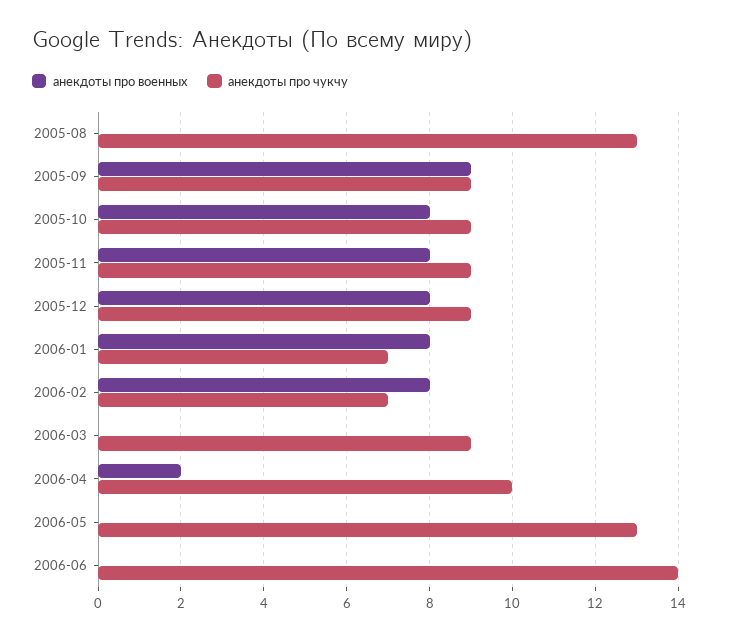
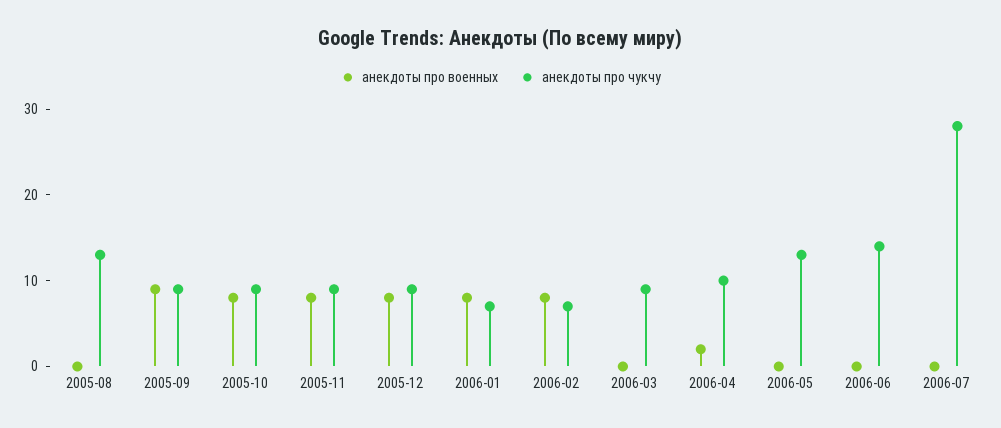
анекдоты про военных, 2006-07: none -> 0
анекдоты про чукчу, 2006-07: none -> 28

